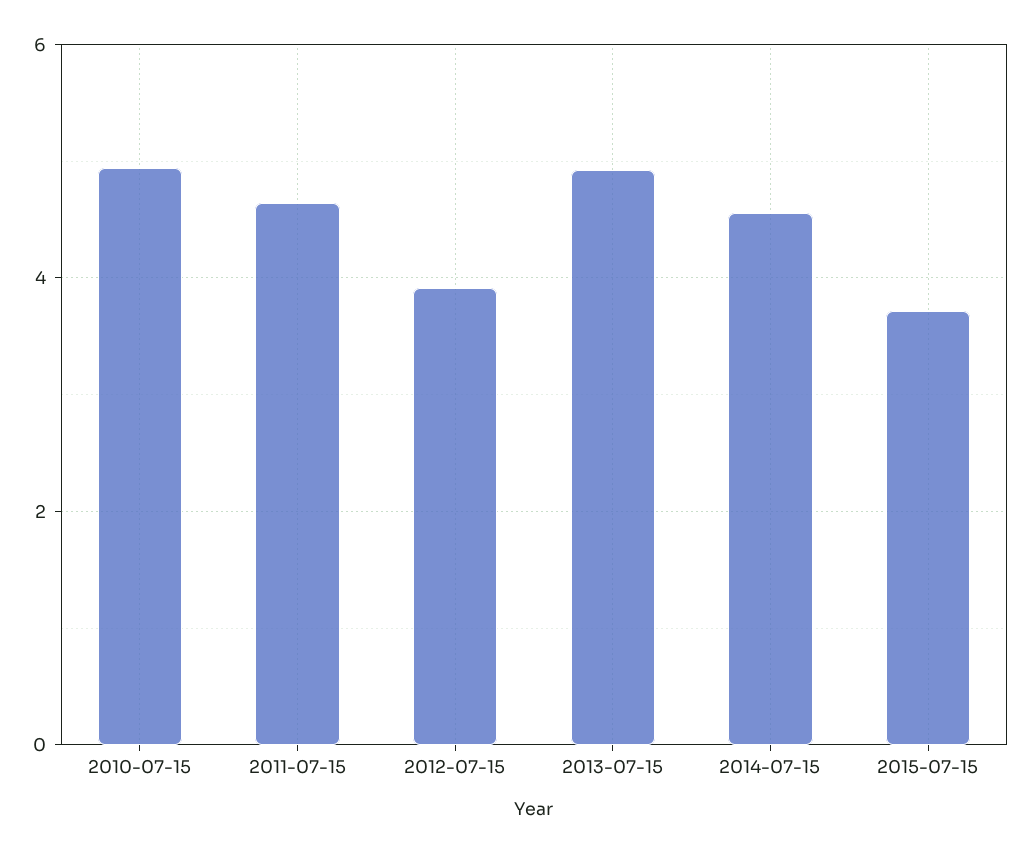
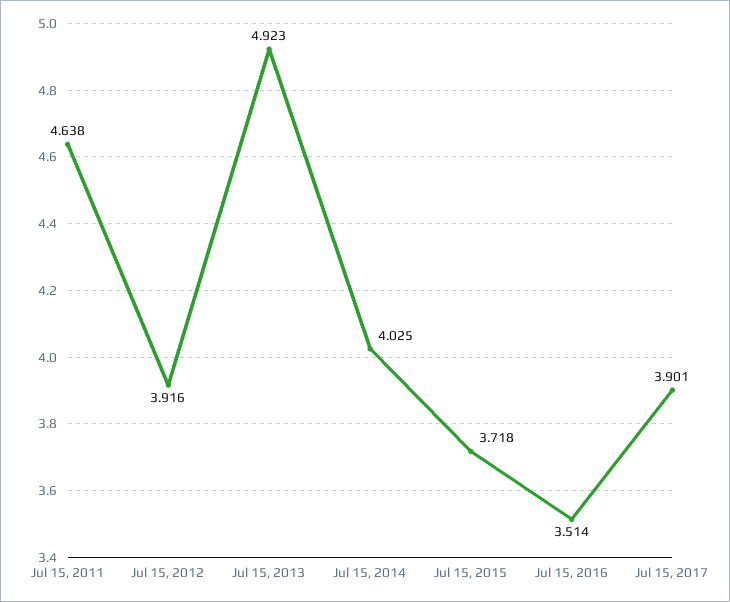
2010-07-15: 5 -> none
2014-07-15: 4.6 -> 4.025
Jul 15, 2016: none -> 3.514
Jul 15, 2017: none -> 3.901

